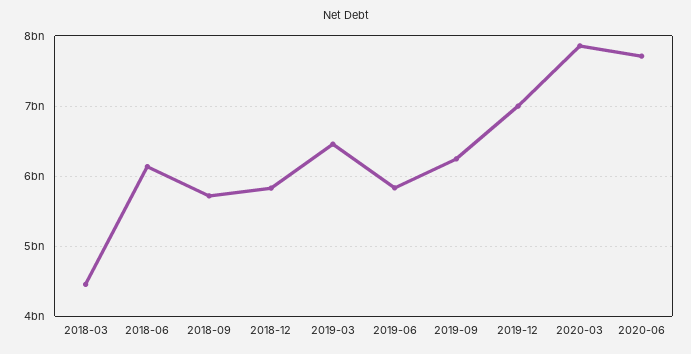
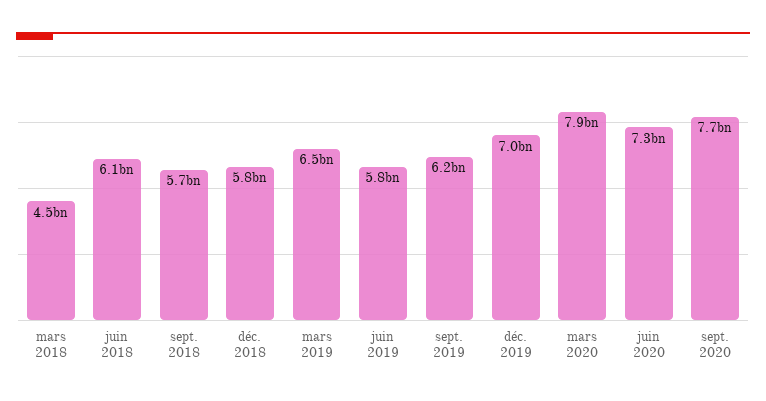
2020-06: 7700000000 -> 7300000000
sept. 2020: none -> 7700000000

